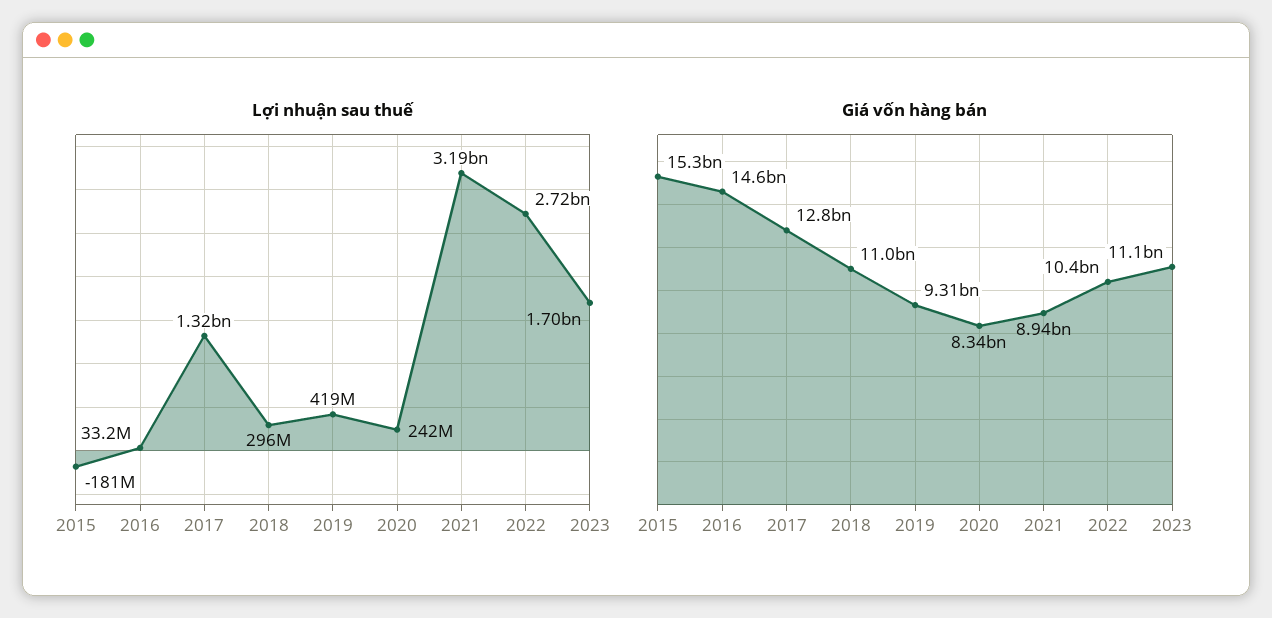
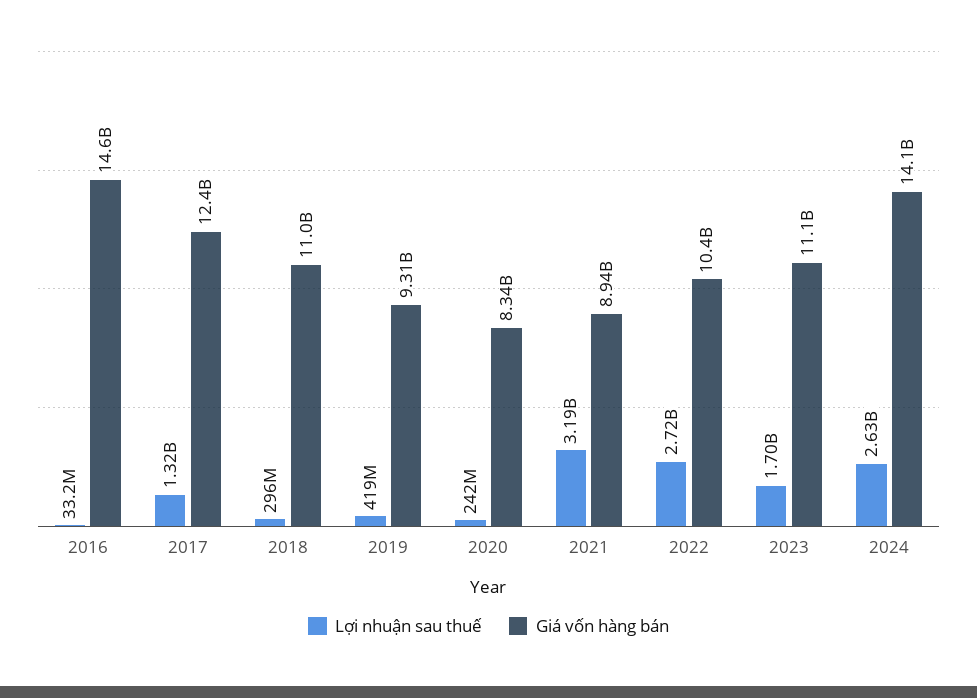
Lợi nhuận sau thuế, 2015: -181000000 -> none
Giá vốn hàng bán, 2015: 15300000000 -> none
Giá vốn hàng bán, 2017: 12800000000 -> 12400000000
Lợi nhuận sau thuế, 2024: none -> 2630000000
Giá vốn hàng bán, 2024: none -> 14100000000

